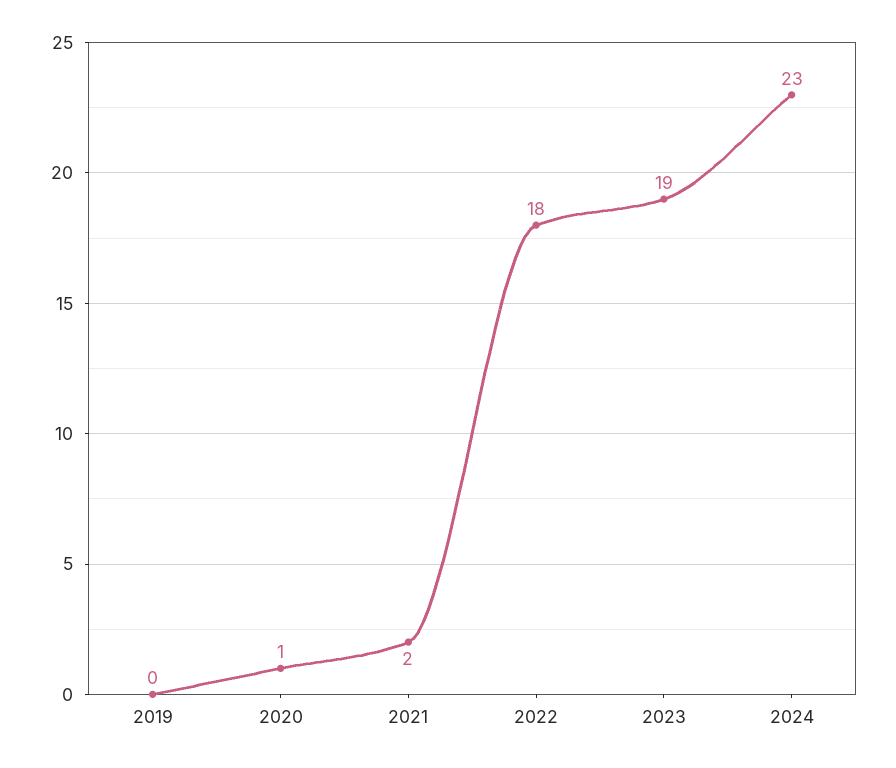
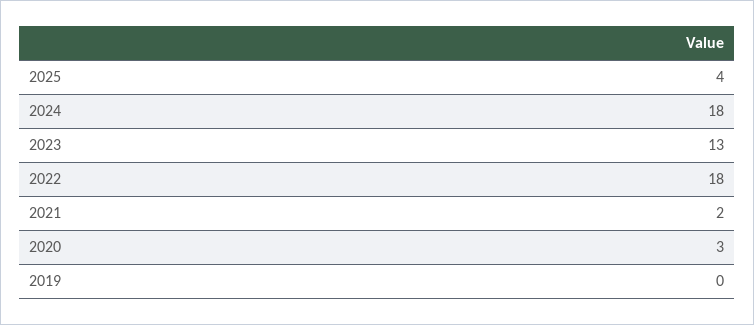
2020: 1 -> 3
2023: 19 -> 13
2024: 23 -> 18
2025: none -> 4

